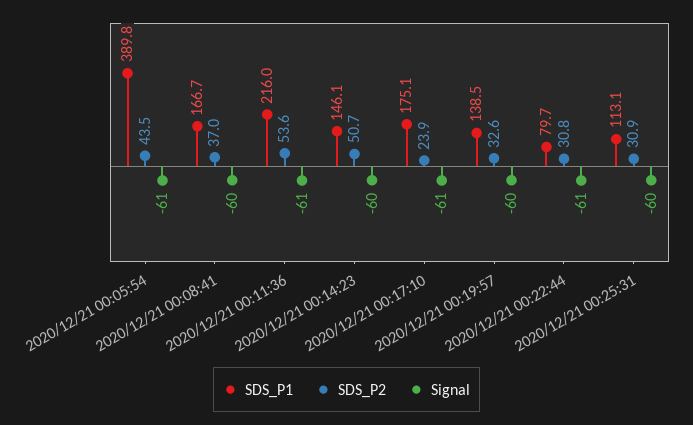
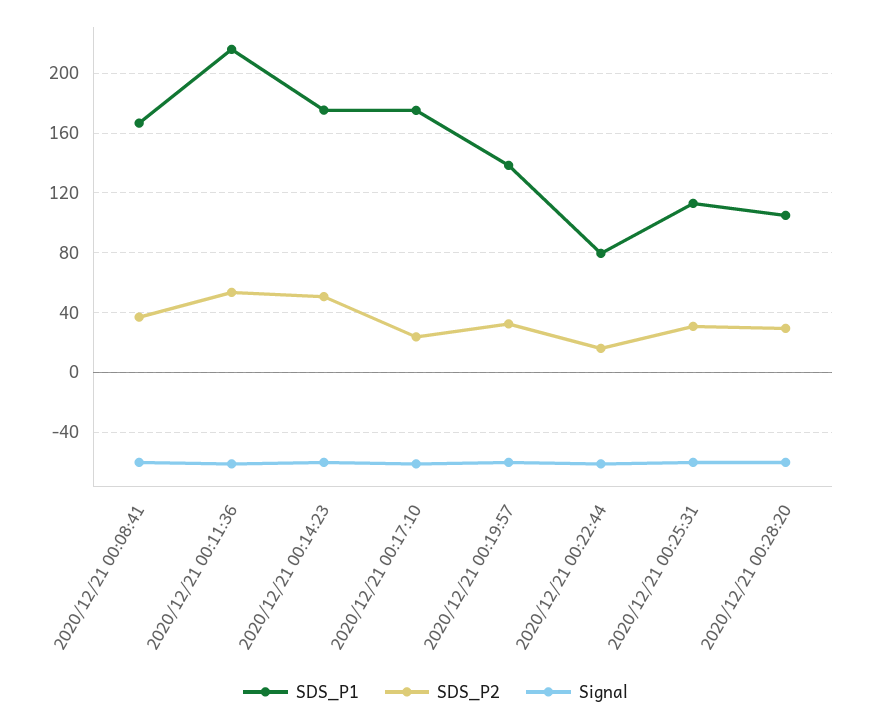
SDS_P1, 2020/12/21 00:05:54: 389.8 -> none
SDS_P2, 2020/12/21 00:05:54: 43.5 -> none
Signal, 2020/12/21 00:05:54: -61 -> none
SDS_P1, 2020/12/21 00:14:23: 146.1 -> 175
SDS_P2, 2020/12/21 00:22:44: 30.8 -> 15
SDS_P1, 2020/12/21 00:28:20: none -> 105
SDS_P2, 2020/12/21 00:28:20: none -> 30
Signal, 2020/12/21 00:28:20: none -> -60

